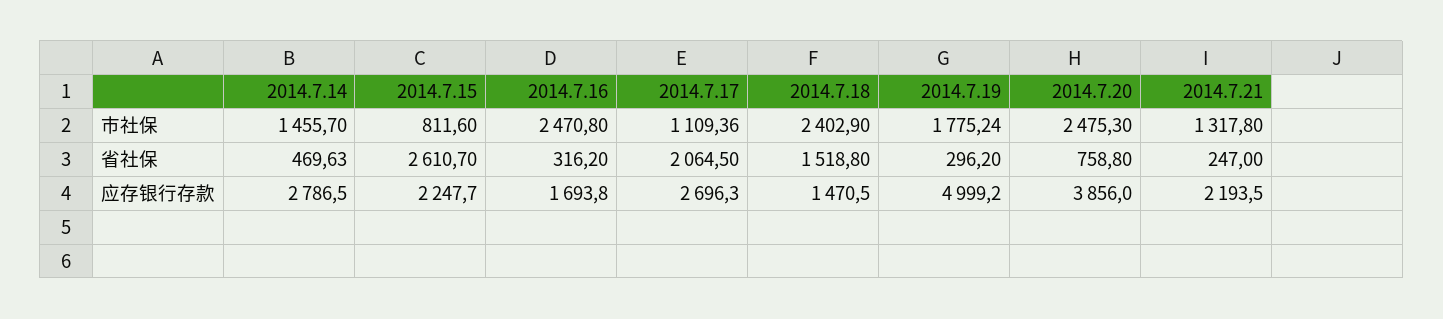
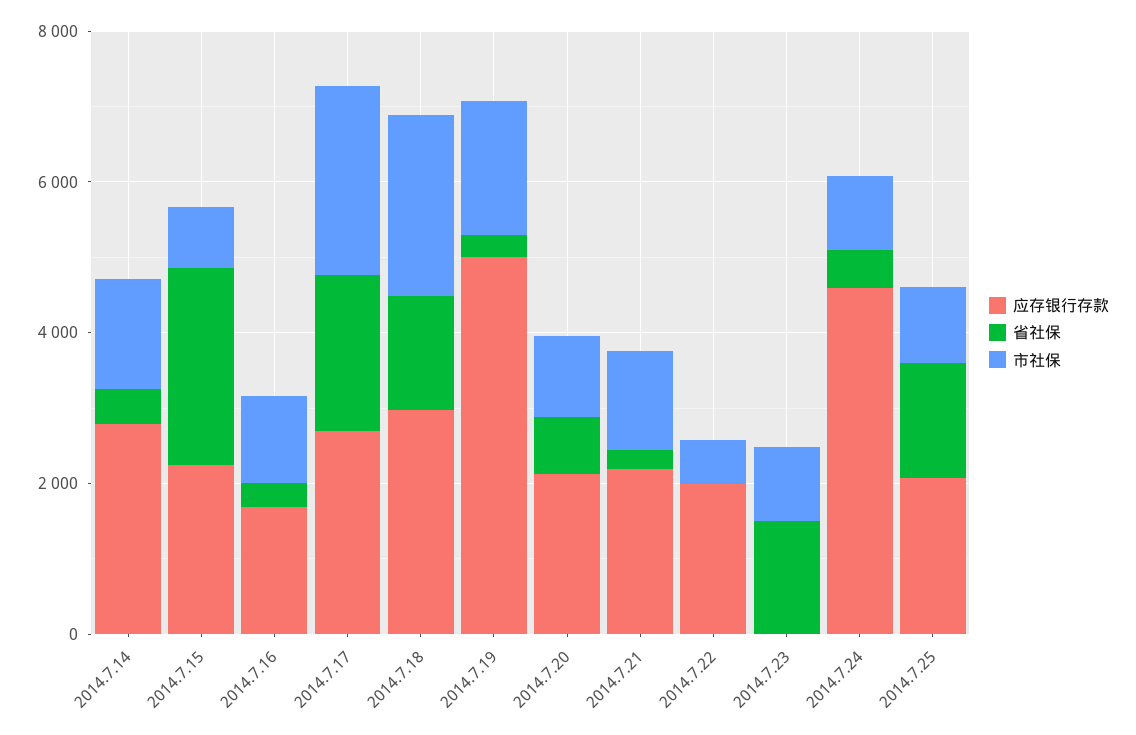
市社保, 2014.7.16: 2470.8 -> 1000
市社保, 2014.7.17: 1109.36 -> 2500
市社保, 2014.7.20: 2475.3 -> 1000
应存银行存款, 2014.7.18: 1470.5 -> 3000
应存银行存款, 2014.7.20: 3856 -> 2000
应存银行存款, 2014.7.22: none -> 2000
省社保, 2014.7.22: none -> 0
市社保, 2014.7.22: none -> 500
应存银行存款, 2014.7.23: none -> 0
省社保, 2014.7.23: none -> 1500
市社保, 2014.7.23: none -> 1000
应存银行存款, 2014.7.24: none -> 4500
省社保, 2014.7.24: none -> 500
市社保, 2014.7.24: none -> 1000
应存银行存款, 2014.7.25: none -> 2000
省社保, 2014.7.25: none -> 1500
市社保, 2014.7.25: none -> 1000

